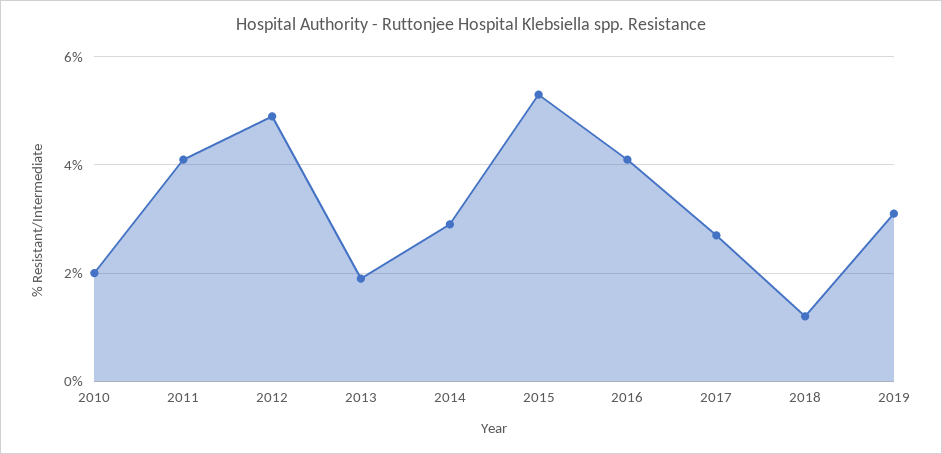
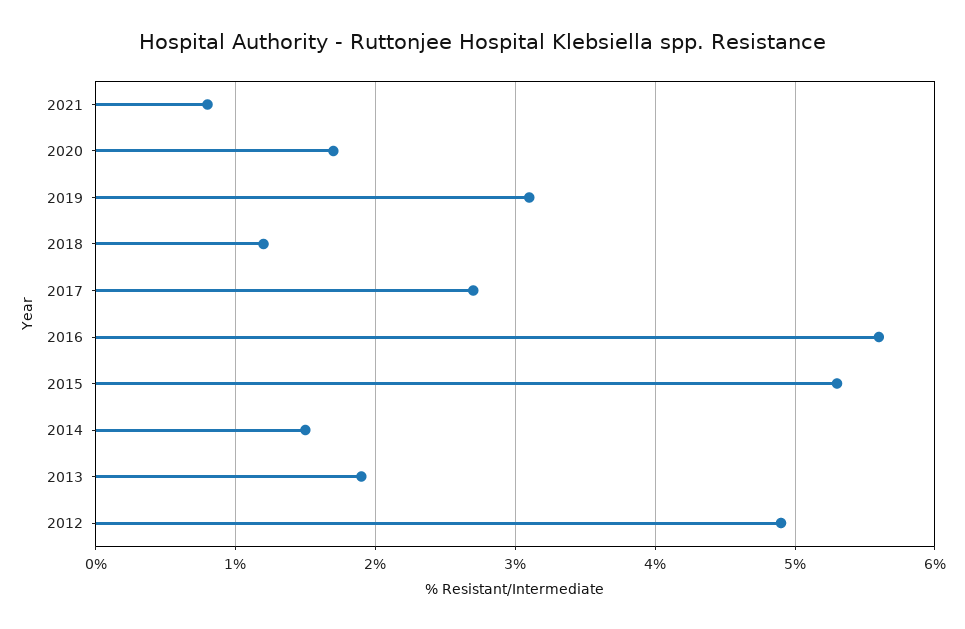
2010: 2 -> none
2011: 4 -> none
2014: 3 -> 1.5
2016: 4 -> 5.6
2021: none -> 0.8
2020: none -> 1.7

